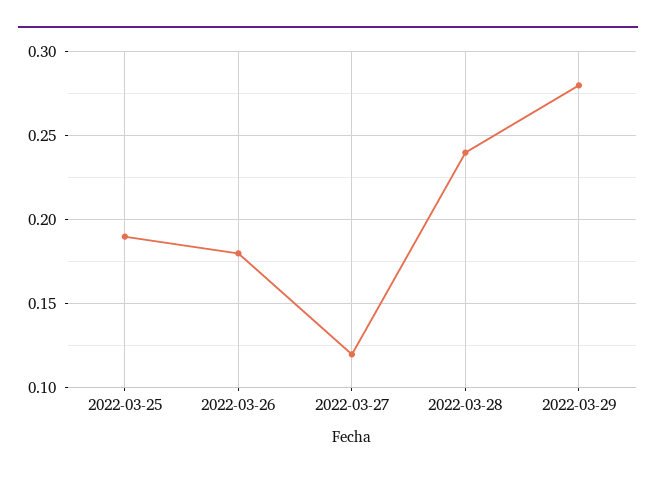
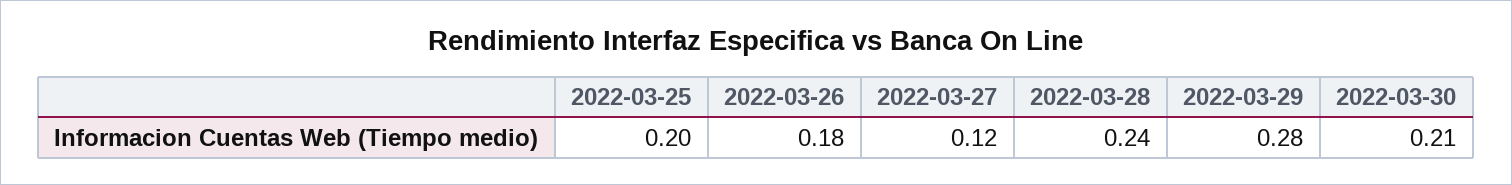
2022-03-25: 0.19 -> 0.2
2022-03-30: none -> 0.21

